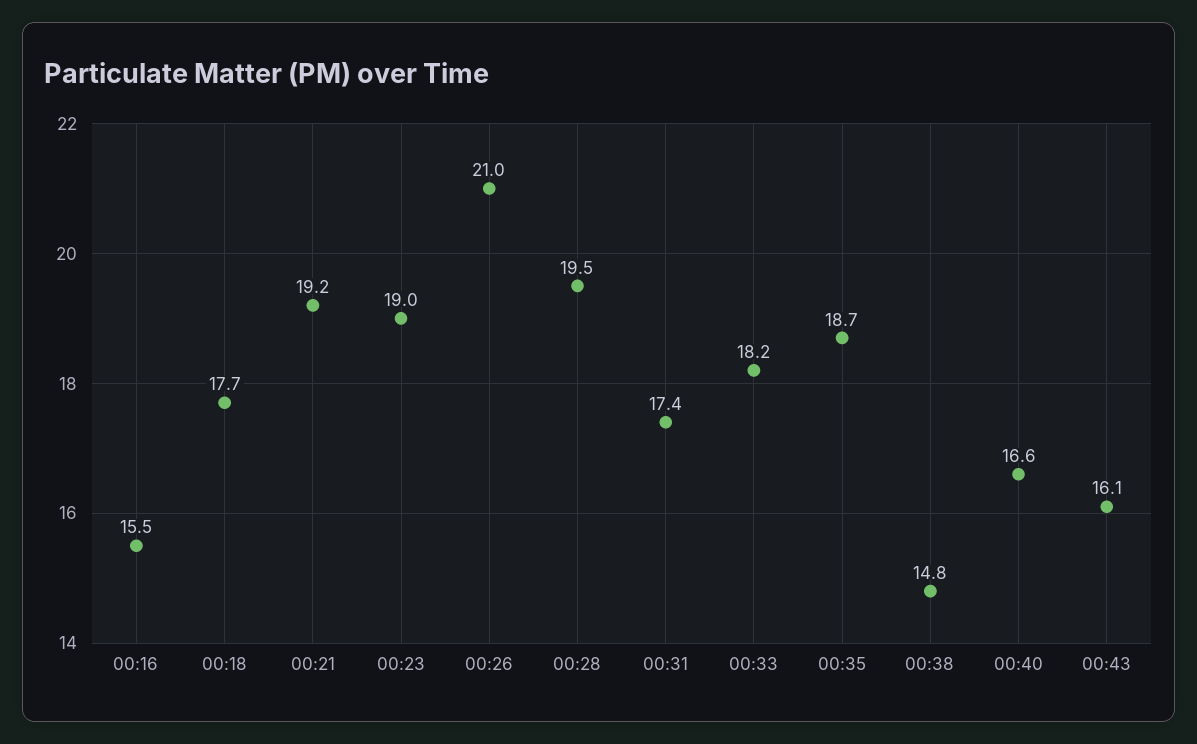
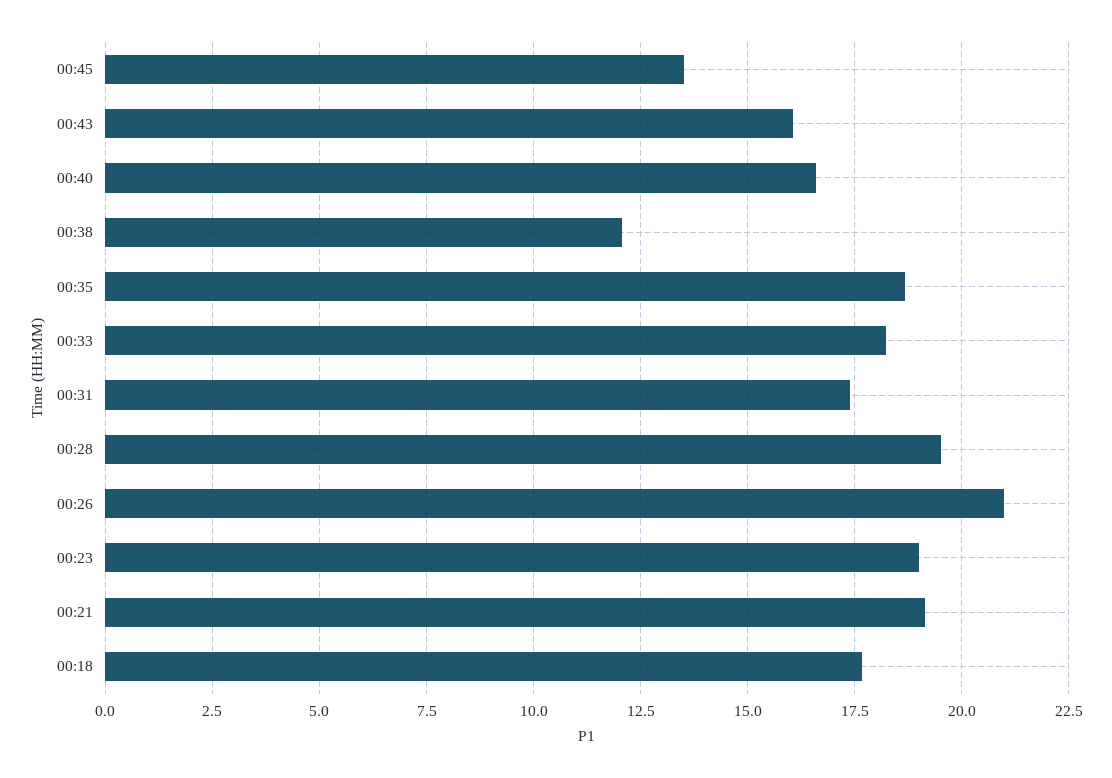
00:16: 15.5 -> none
00:38: 14.8 -> 12
00:45: none -> 13.5

